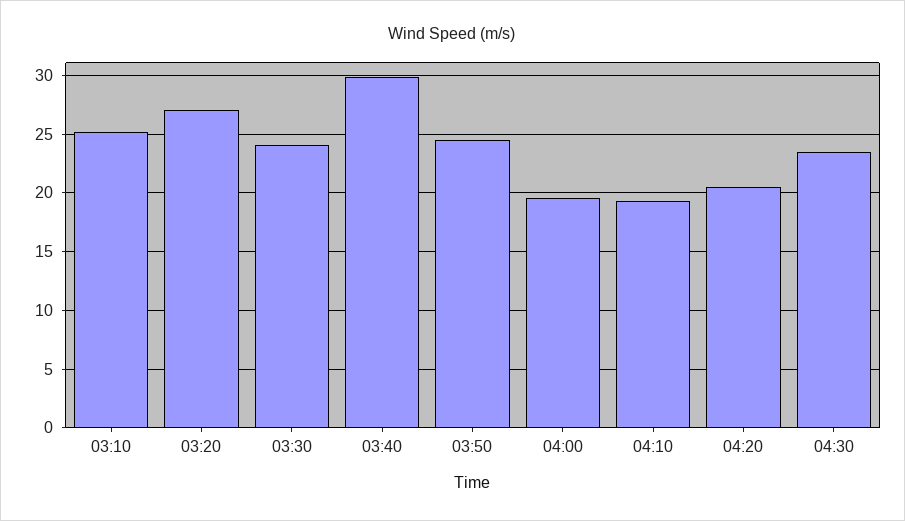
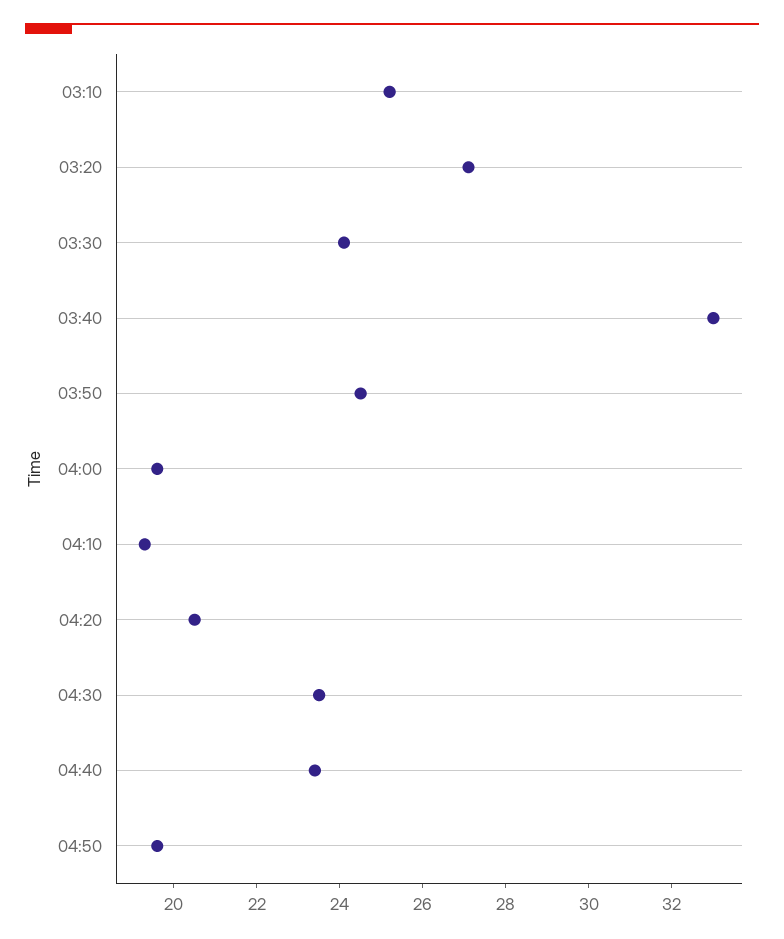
03:40: 30 -> 33
04:40: none -> 23.5
04:50: none -> 19.5

